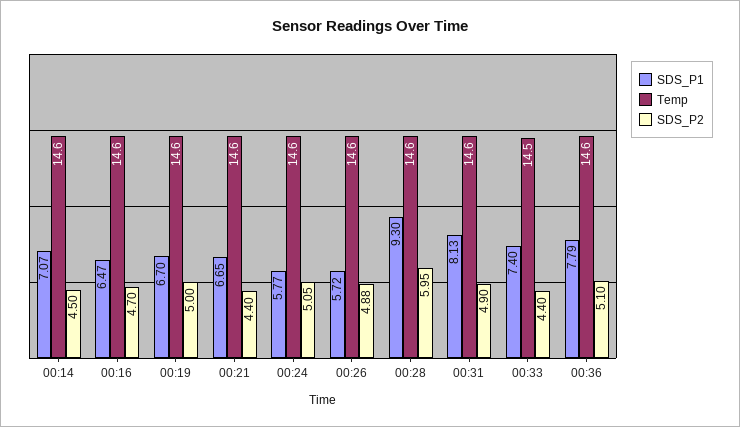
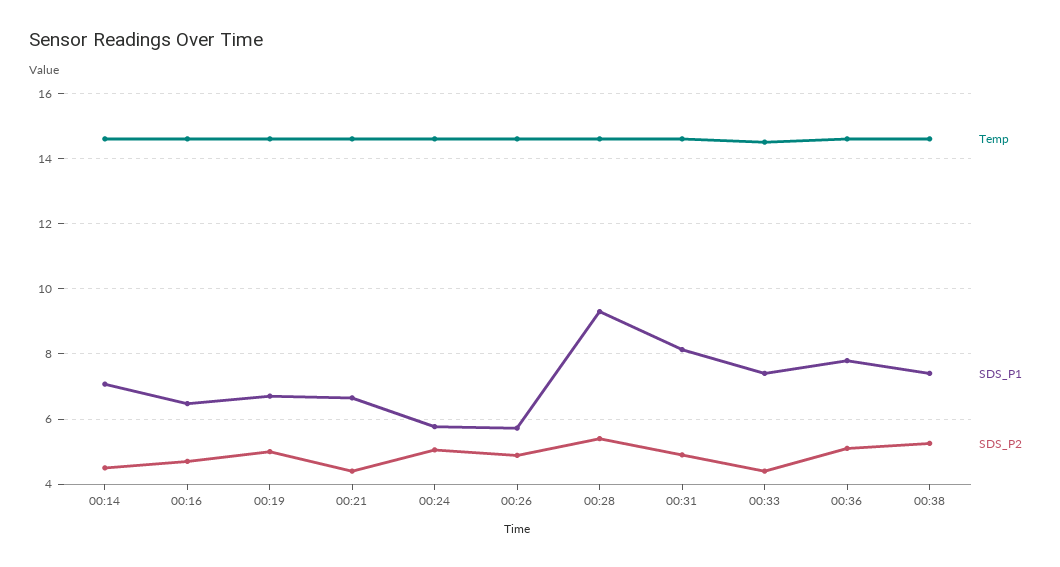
SDS_P2, 00:28: 5.95 -> 5.4
Temp, 00:38: none -> 14.6
SDS_P1, 00:38: none -> 7.4
SDS_P2, 00:38: none -> 5.2

